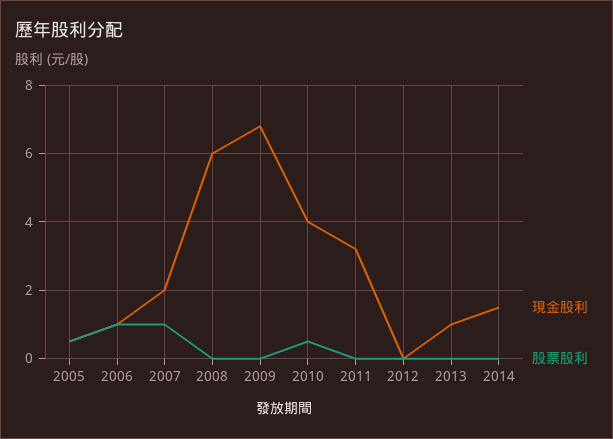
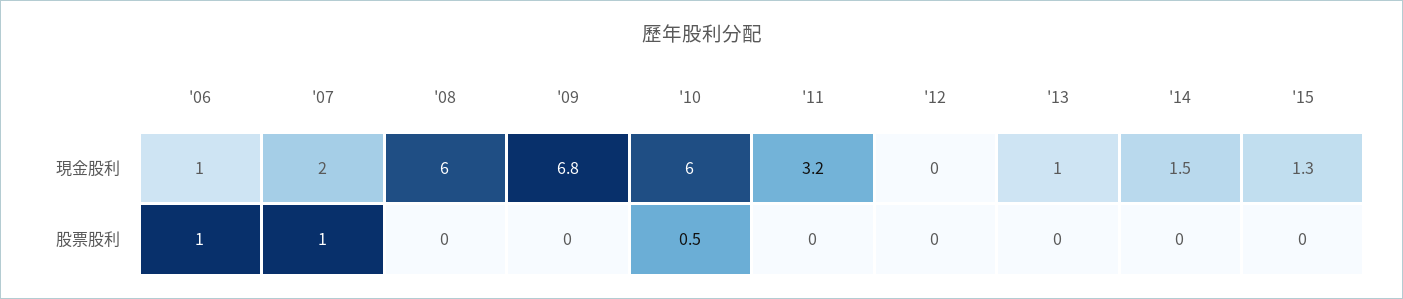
現金股利, 2005: 0.5 -> none
股票股利, 2005: 0.5 -> none
現金股利, 2010: 4 -> 6
現金股利, '15: none -> 1.3
股票股利, '15: none -> 0

